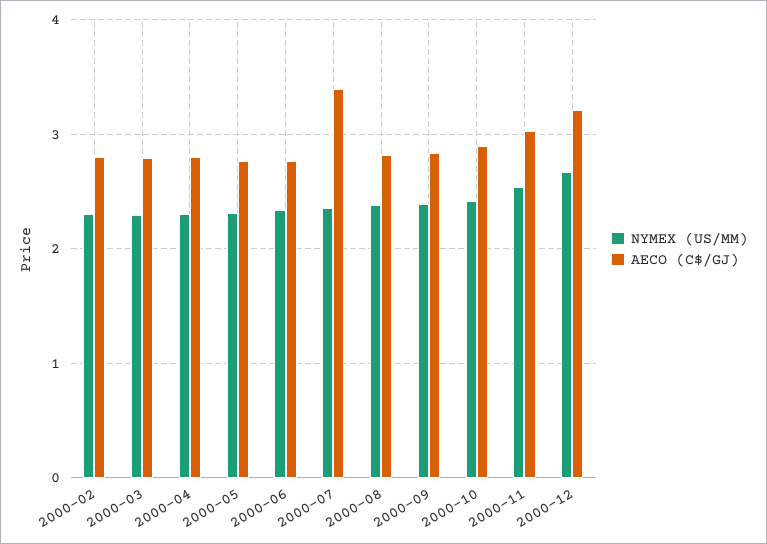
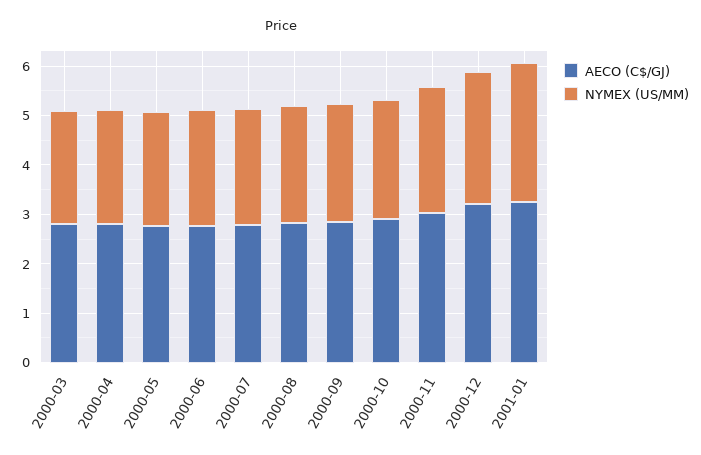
NYMEX (US/MM), 2000-02: 2.3 -> none
AECO (C$/GJ), 2000-02: 2.8 -> none
AECO (C$/GJ), 2000-07: 3.4 -> 2.8
AECO (C$/GJ), 2001-01: none -> 3.2
NYMEX (US/MM), 2001-01: none -> 2.8

